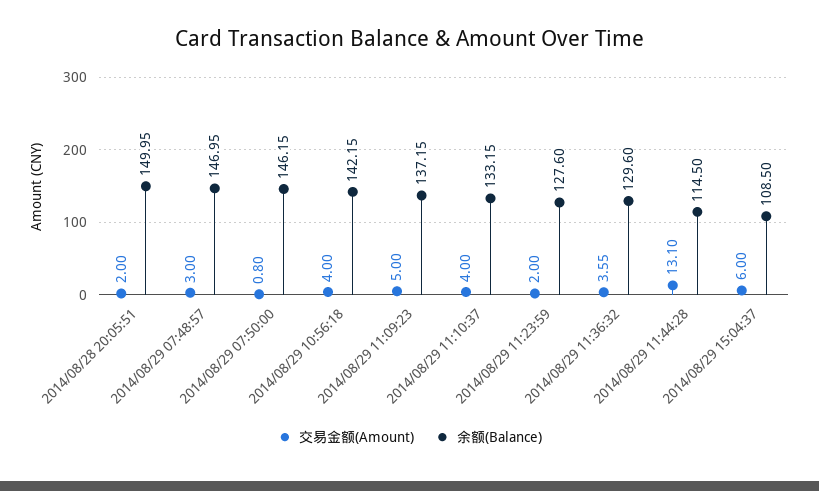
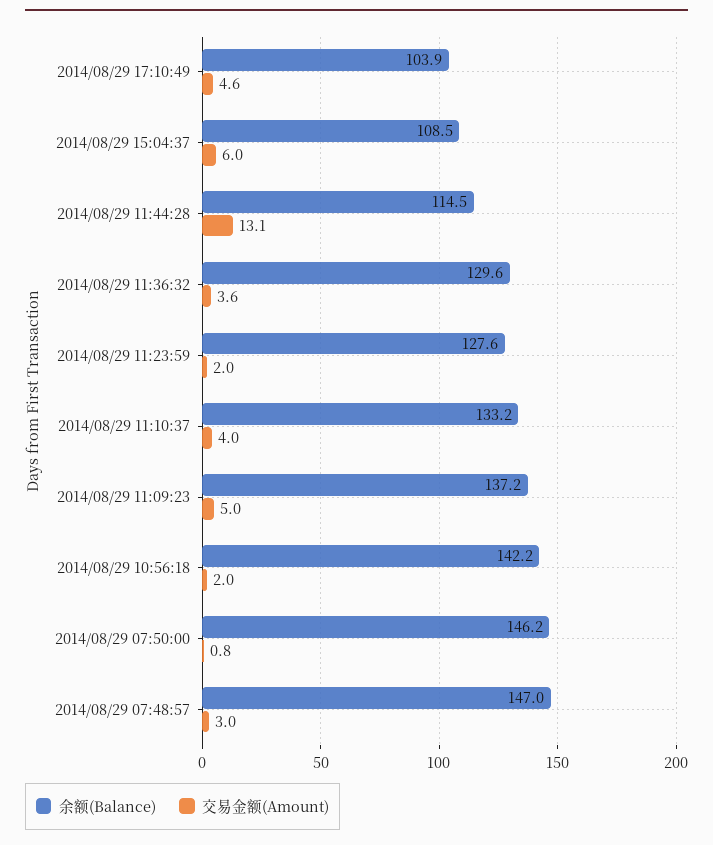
交易金额(Amount), 2014/08/28 20:05:51: 2 -> none
余额(Balance), 2014/08/28 20:05:51: 149.95 -> none
交易金额(Amount), 2014/08/29 10:56:18: 4 -> 2
余额(Balance), 2014/08/29 17:10:49: none -> 103.9
交易金额(Amount), 2014/08/29 17:10:49: none -> 4.6

